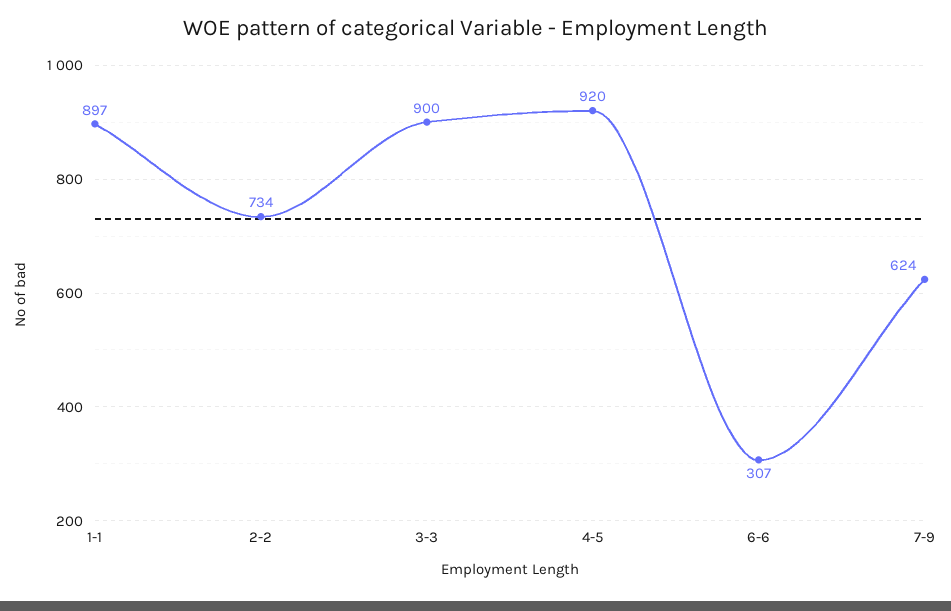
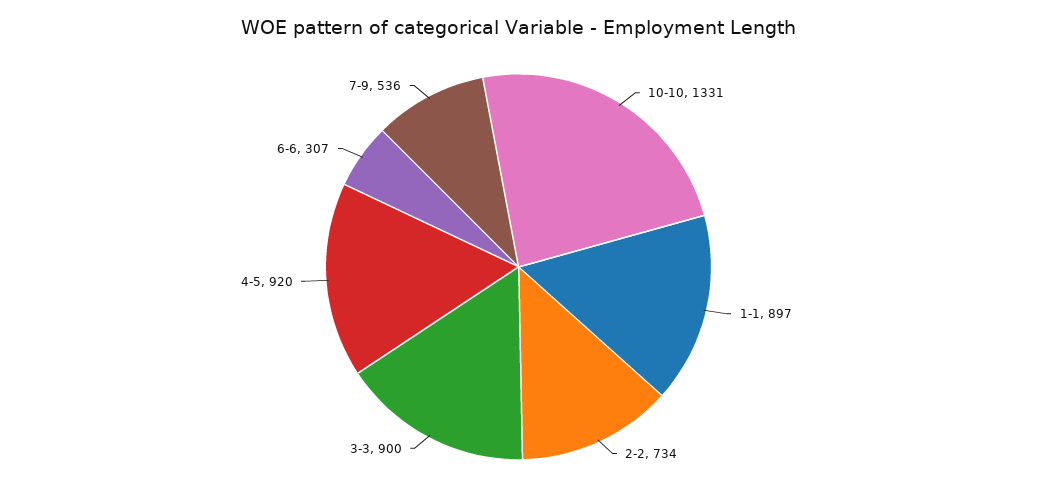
7-9: 624 -> 536
10-10: none -> 1331

